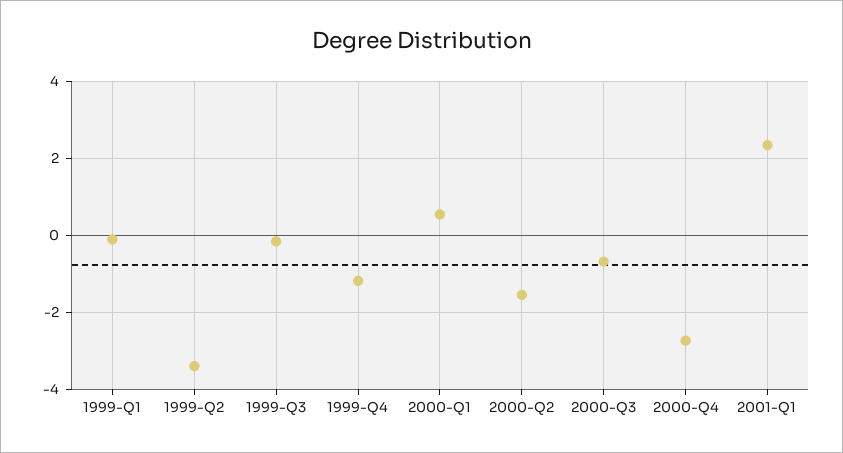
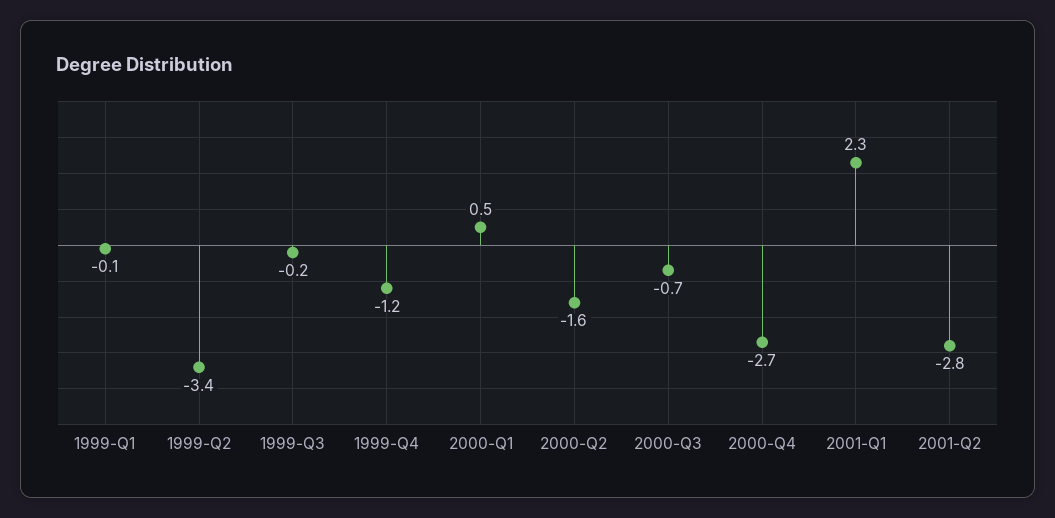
2001-Q2: none -> -2.8

